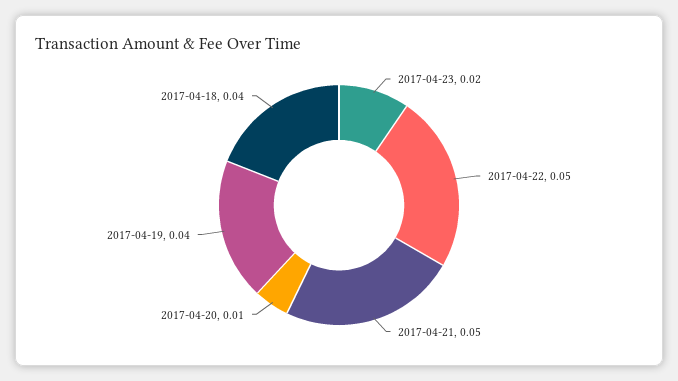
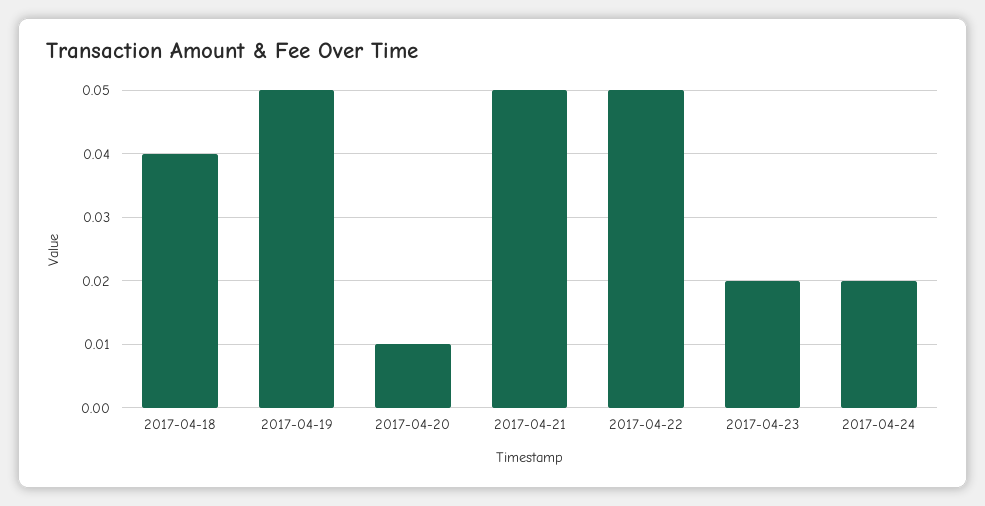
2017-04-19: 0.04 -> 0.05
2017-04-24: none -> 0.02

